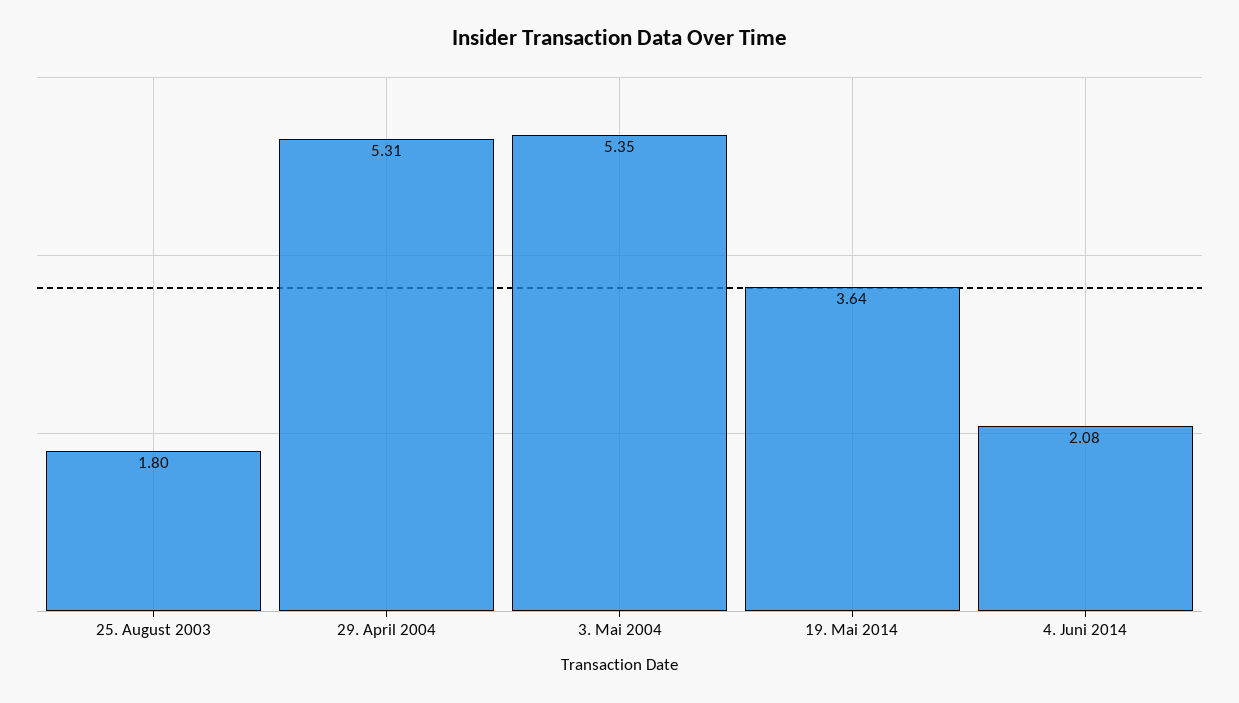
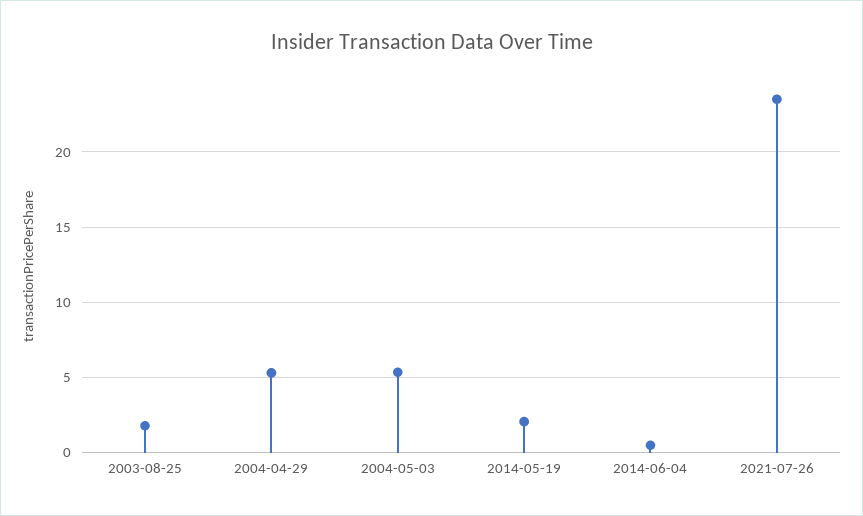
19. Mai 2014: 3.64 -> 2
4. Juni 2014: 2.08 -> 0.5
2021-07-26: none -> 23.5

